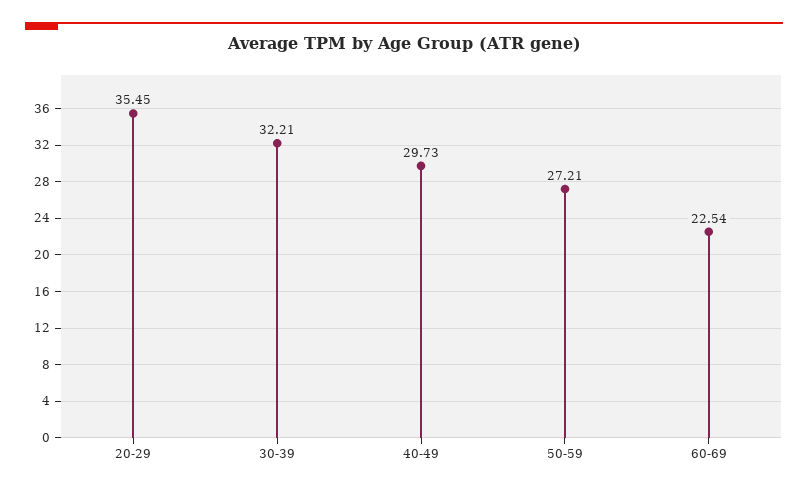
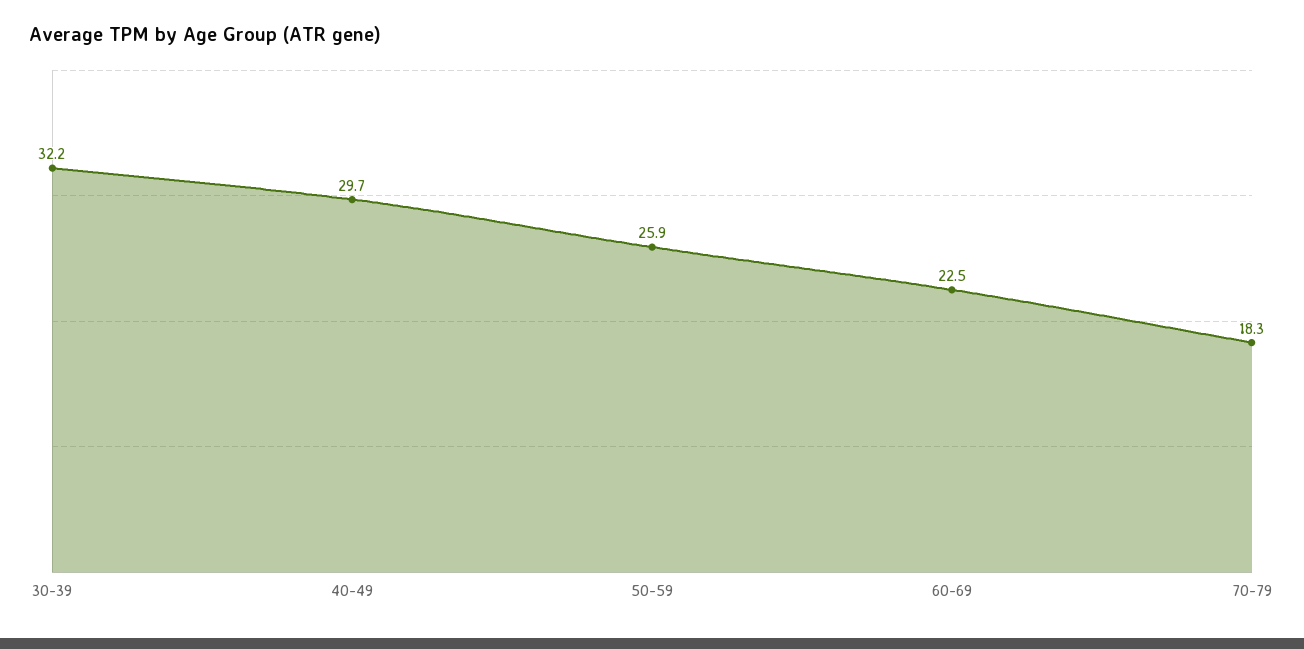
20-29: 35.45 -> none
50-59: 27.21 -> 25.9
70-79: none -> 18.3

